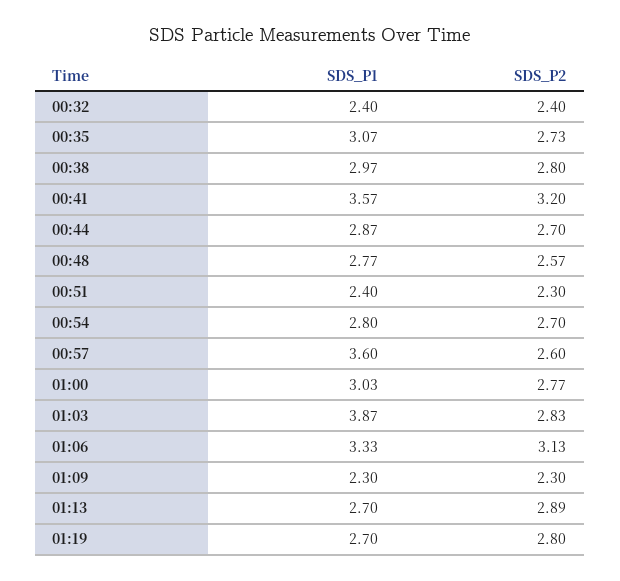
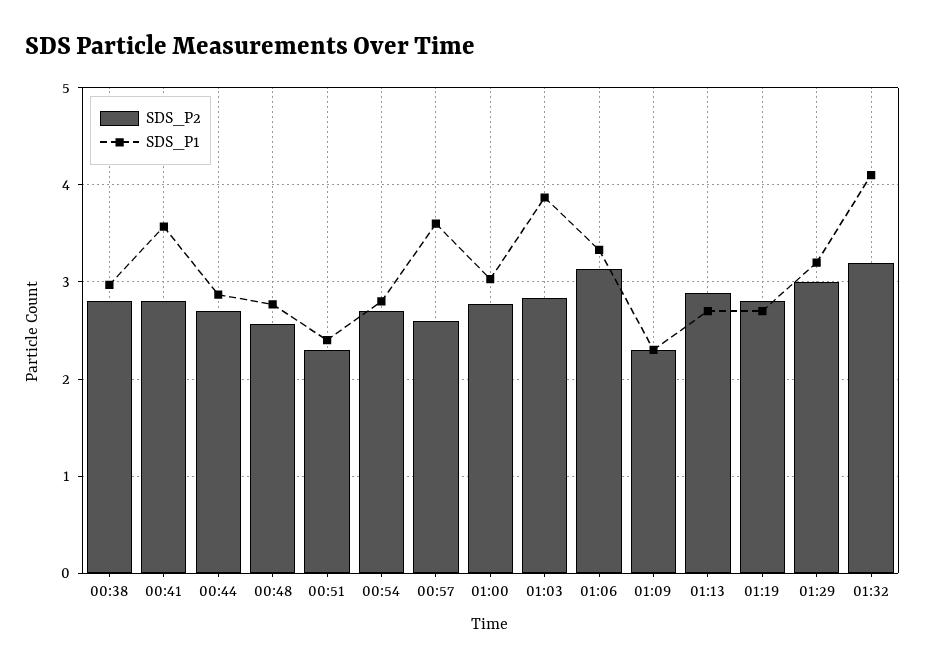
SDS_P1, 00:32: 2.4 -> none
SDS_P2, 00:32: 2.4 -> none
SDS_P1, 00:35: 3.07 -> none
SDS_P2, 00:35: 2.73 -> none
SDS_P2, 00:41: 3.2 -> 2.8
SDS_P2, 01:29: none -> 3
SDS_P1, 01:29: none -> 3.2
SDS_P2, 01:32: none -> 3.2
SDS_P1, 01:32: none -> 4.1

